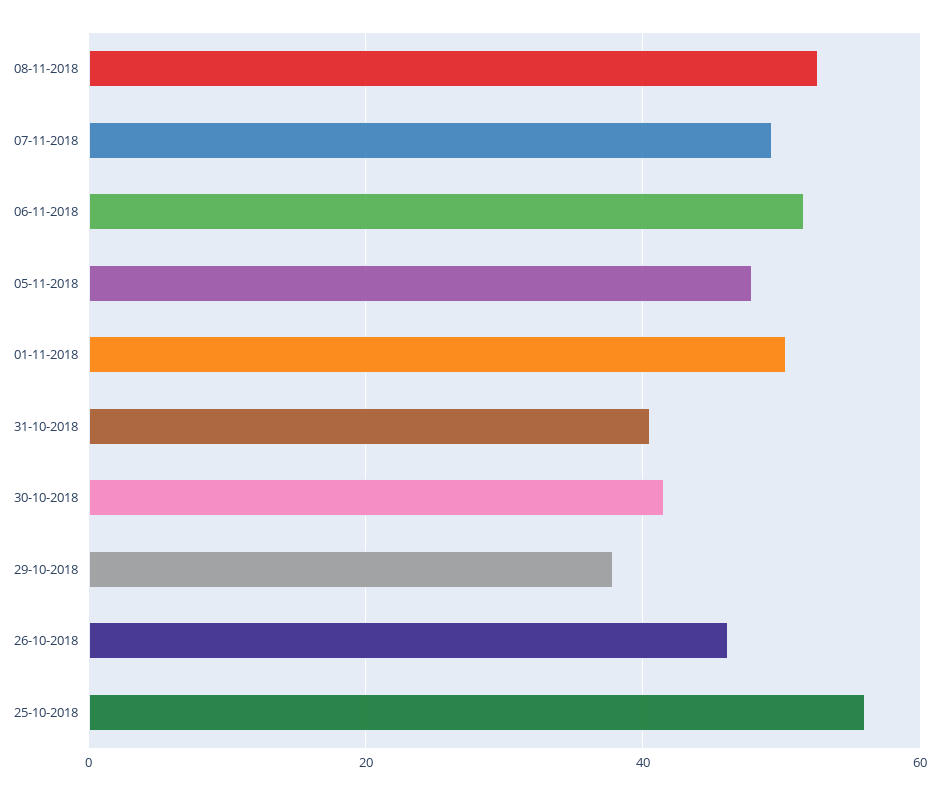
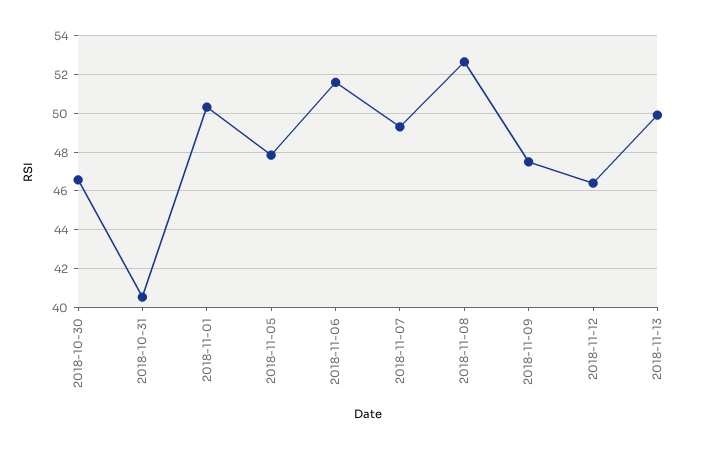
30-10-2018: 42 -> 46.5
29-10-2018: 38 -> none
26-10-2018: 46 -> none
25-10-2018: 56 -> none
2018-11-09: none -> 47.5
2018-11-12: none -> 46.5
2018-11-13: none -> 50

